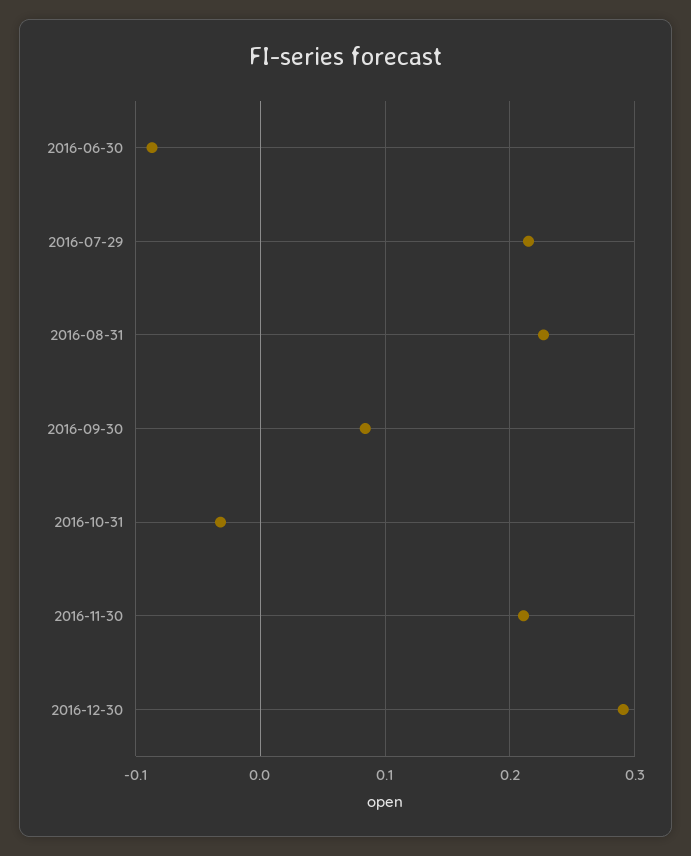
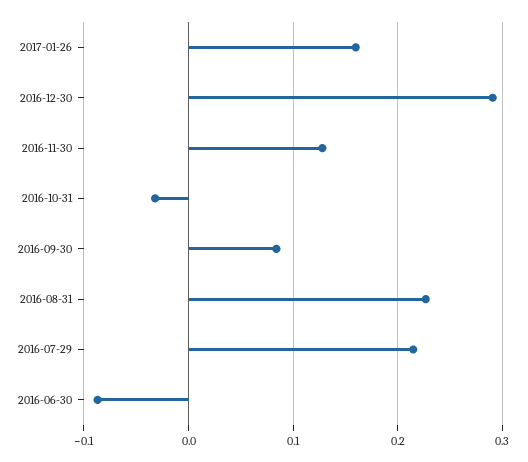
2016-11-30: 0.21 -> 0.13
2017-01-26: none -> 0.16

